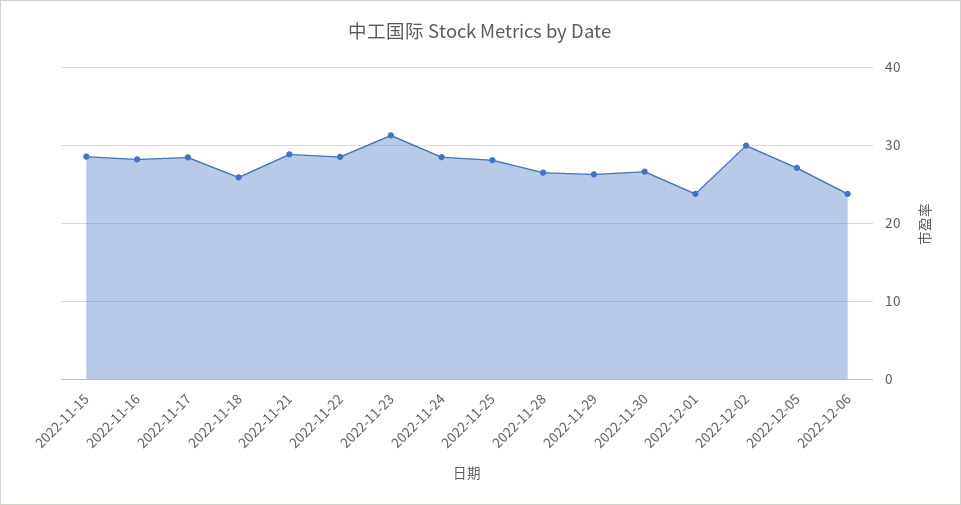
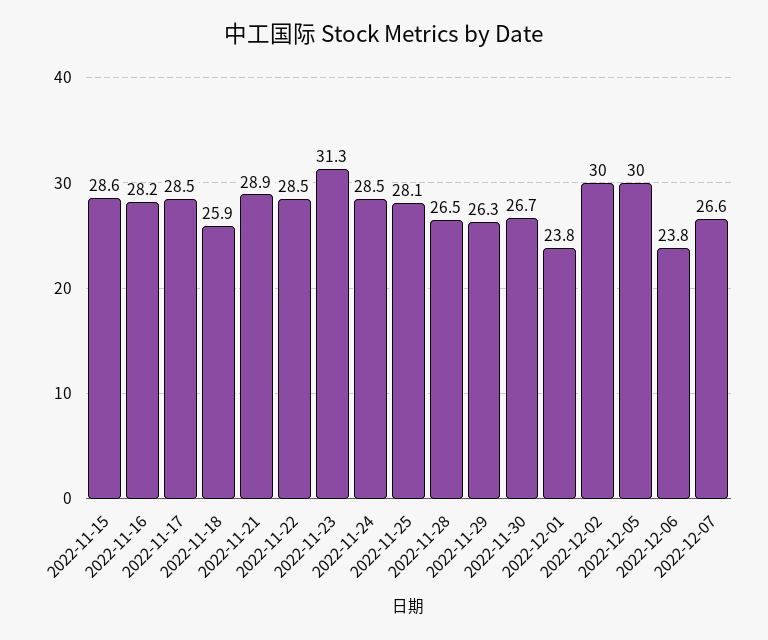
2022-12-05: 27 -> 30
2022-12-07: none -> 26.6

